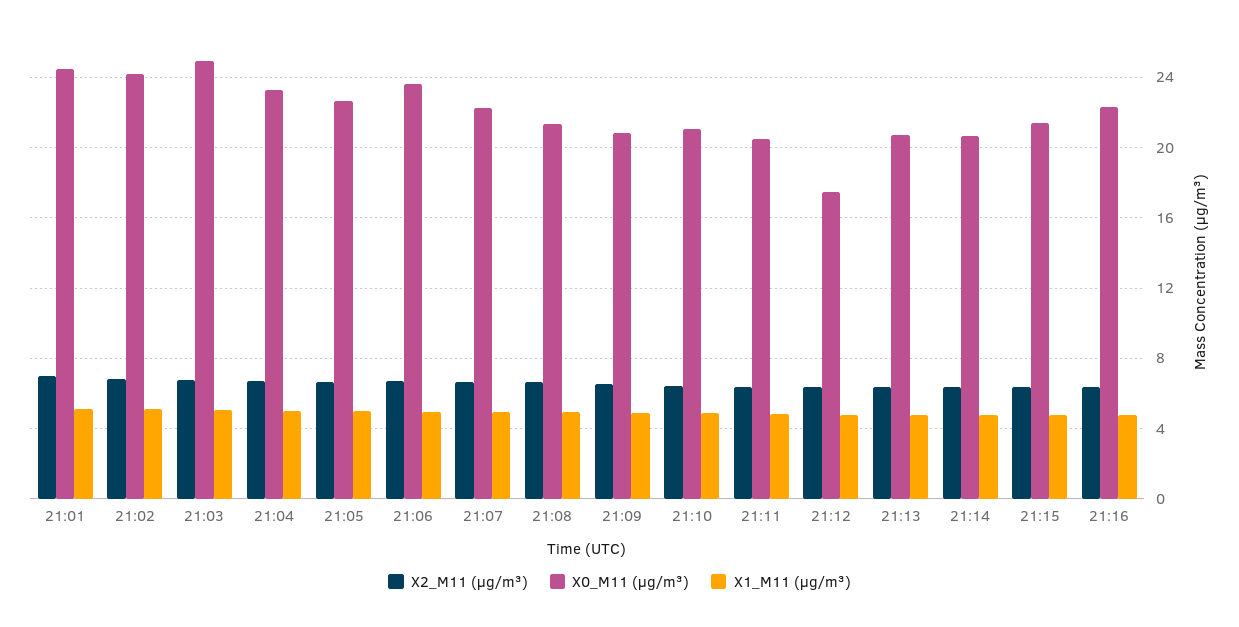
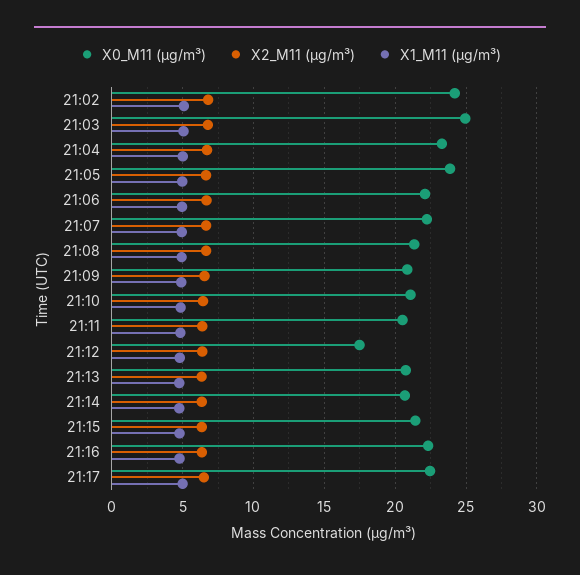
X2_M11 (μg/m³), 21:01: 7 -> none
X0_M11 (μg/m³), 21:01: 24.5 -> none
X1_M11 (μg/m³), 21:01: 5 -> none
X0_M11 (μg/m³), 21:05: 22.5 -> 24
X0_M11 (μg/m³), 21:06: 23.5 -> 22
X0_M11 (μg/m³), 21:17: none -> 22.5
X2_M11 (μg/m³), 21:17: none -> 6.5
X1_M11 (μg/m³), 21:17: none -> 5

